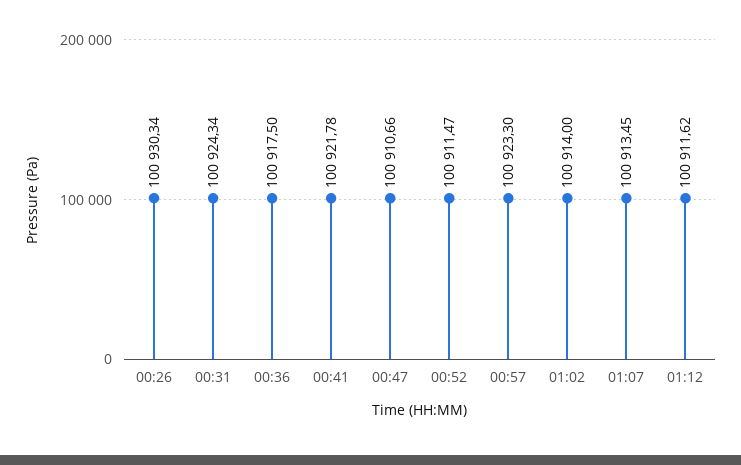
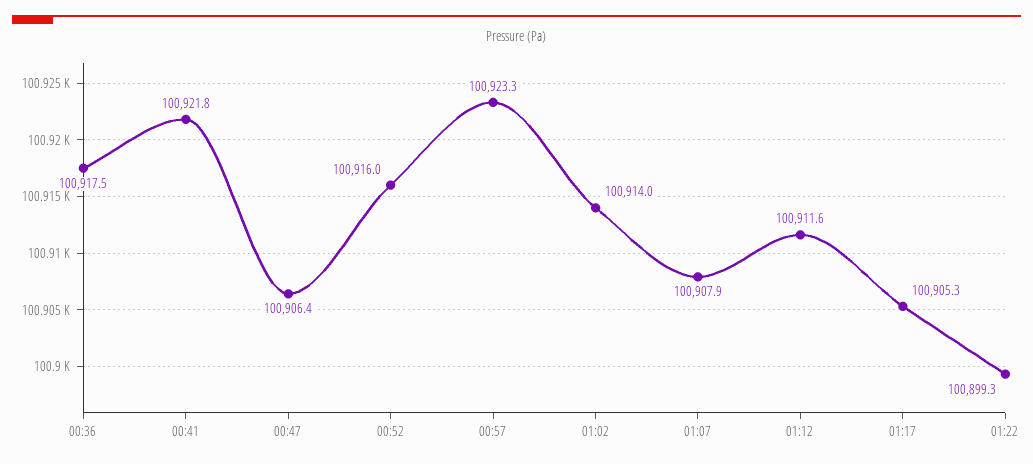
00:26: 100930.34 -> none
00:31: 100924.34 -> none
00:47: 100910.66 -> 100906.4
00:52: 100911.47 -> 100916
01:07: 100913.45 -> 100907.9
01:17: none -> 100905.3
01:22: none -> 100899.3

